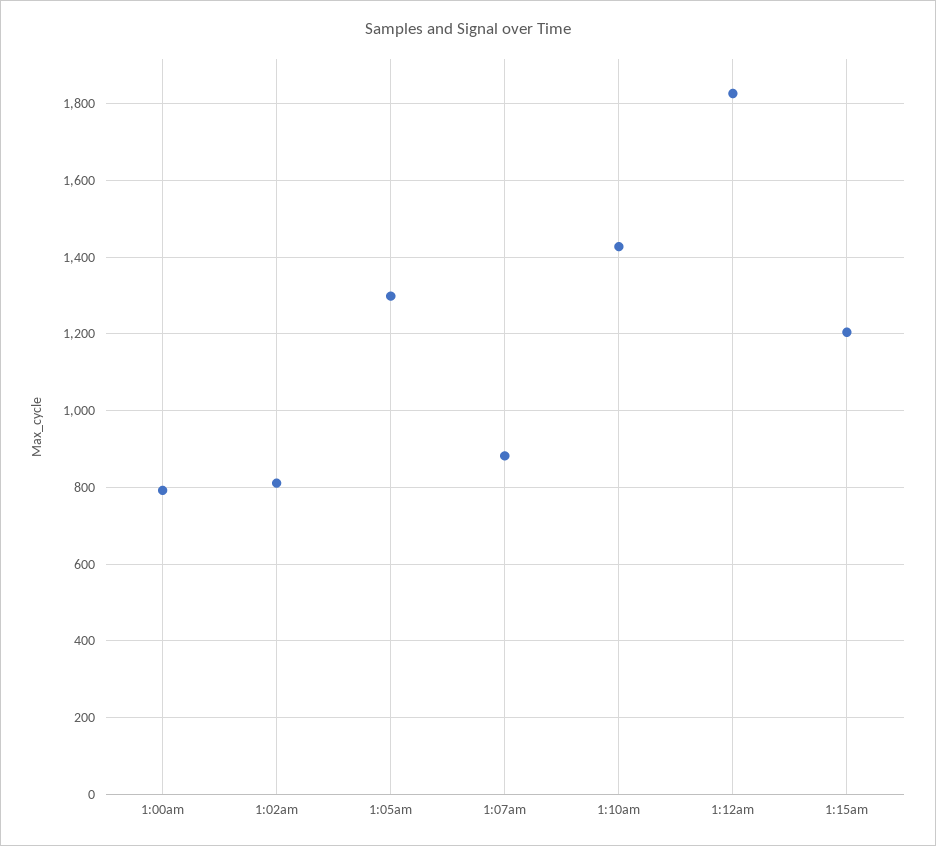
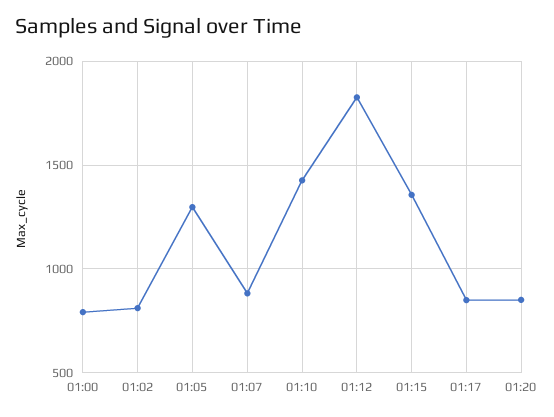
1:15am: 1200 -> 1350
01:17: none -> 850
01:20: none -> 850

